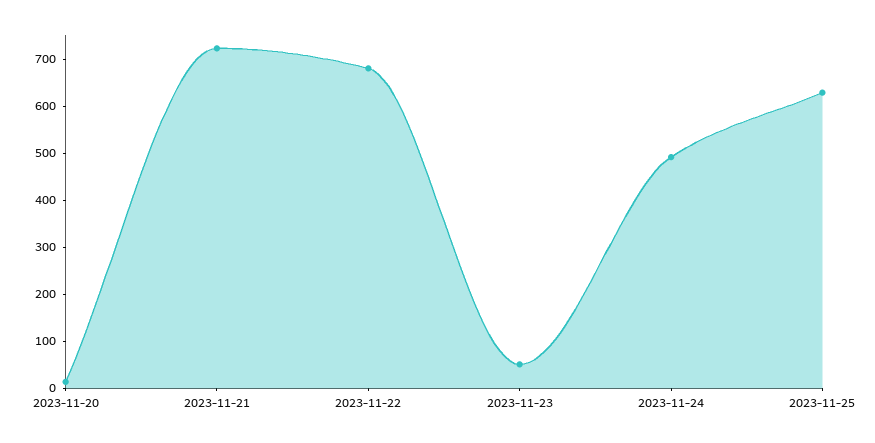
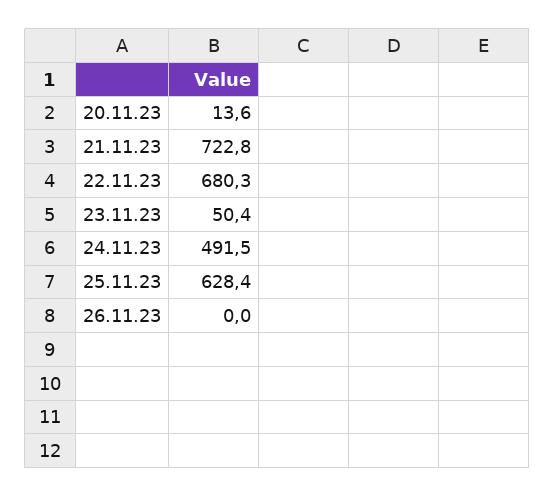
26.11.23: none -> 0

